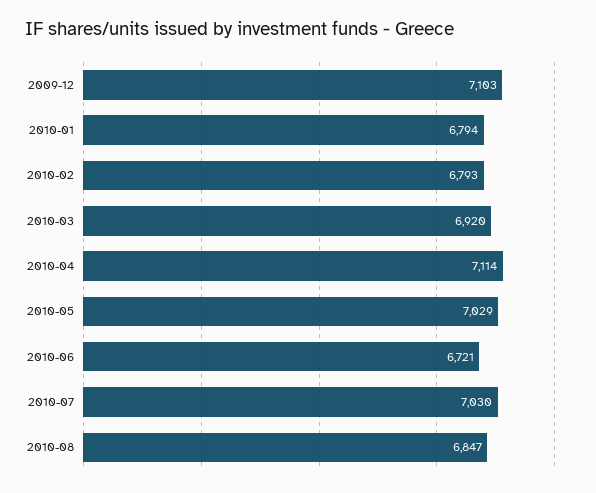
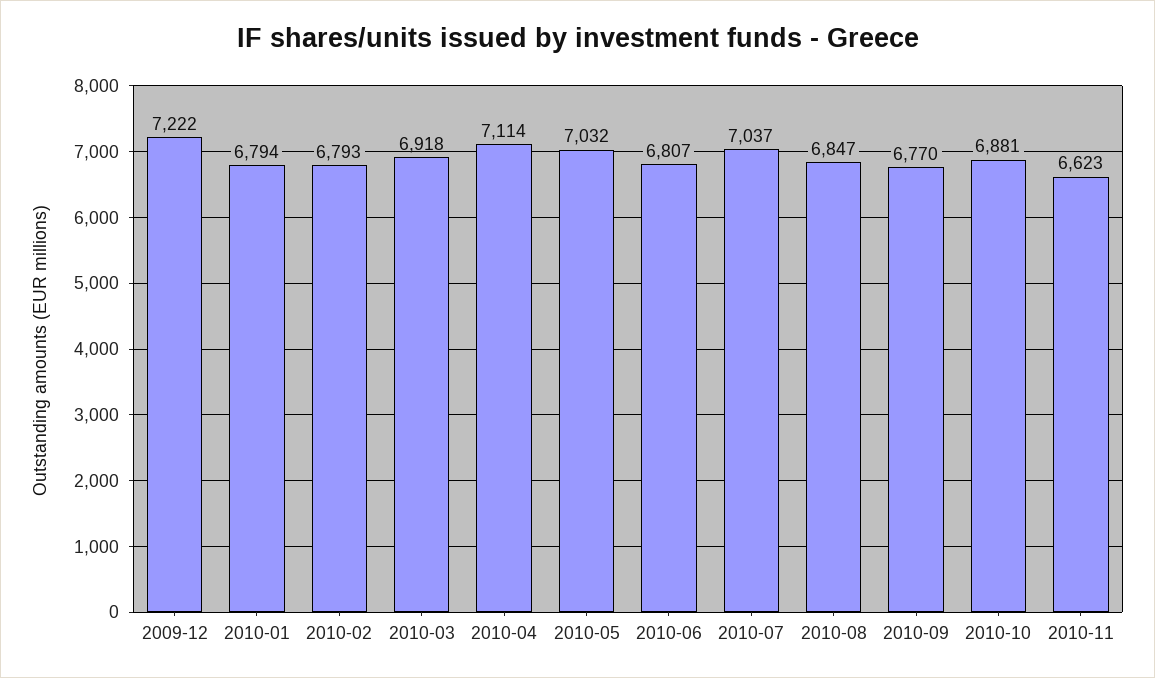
2009-12: 7103 -> 7222
2010-03: 6920 -> 6918
2010-05: 7029 -> 7032
2010-06: 6721 -> 6807
2010-07: 7030 -> 7037
2010-09: none -> 6770
2010-10: none -> 6881
2010-11: none -> 6623

